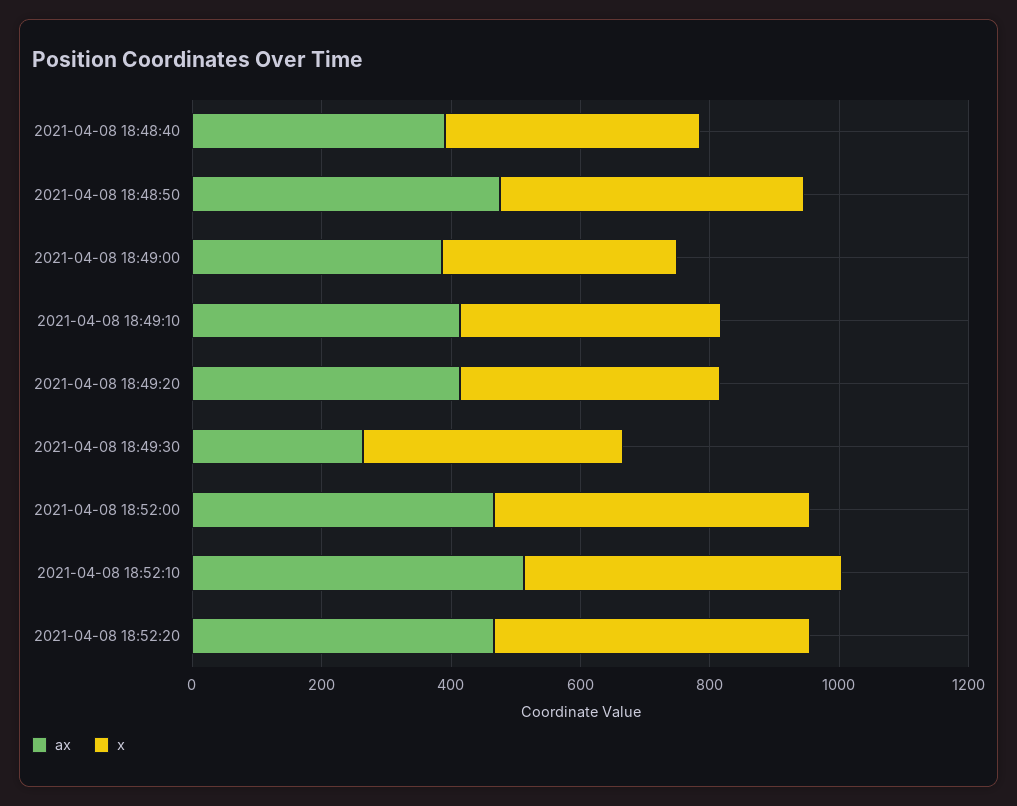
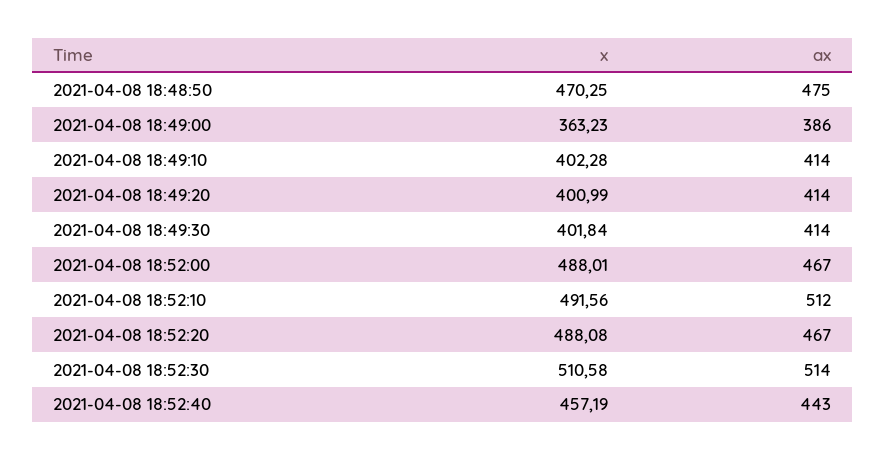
ax, 2021-04-08 18:48:40: 400 -> none
x, 2021-04-08 18:48:40: 400 -> none
ax, 2021-04-08 18:49:30: 250 -> 414
x, 2021-04-08 18:52:30: none -> 510.58
ax, 2021-04-08 18:52:30: none -> 514
x, 2021-04-08 18:52:40: none -> 457.19
ax, 2021-04-08 18:52:40: none -> 443

